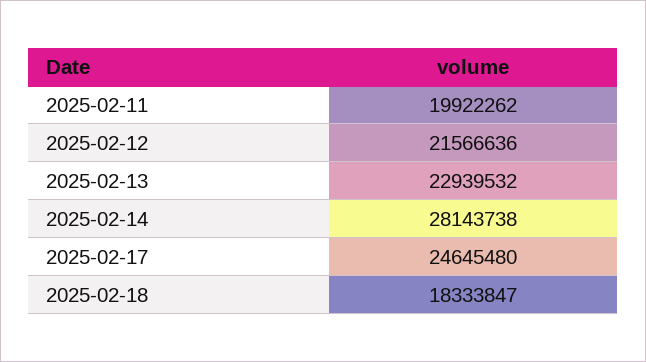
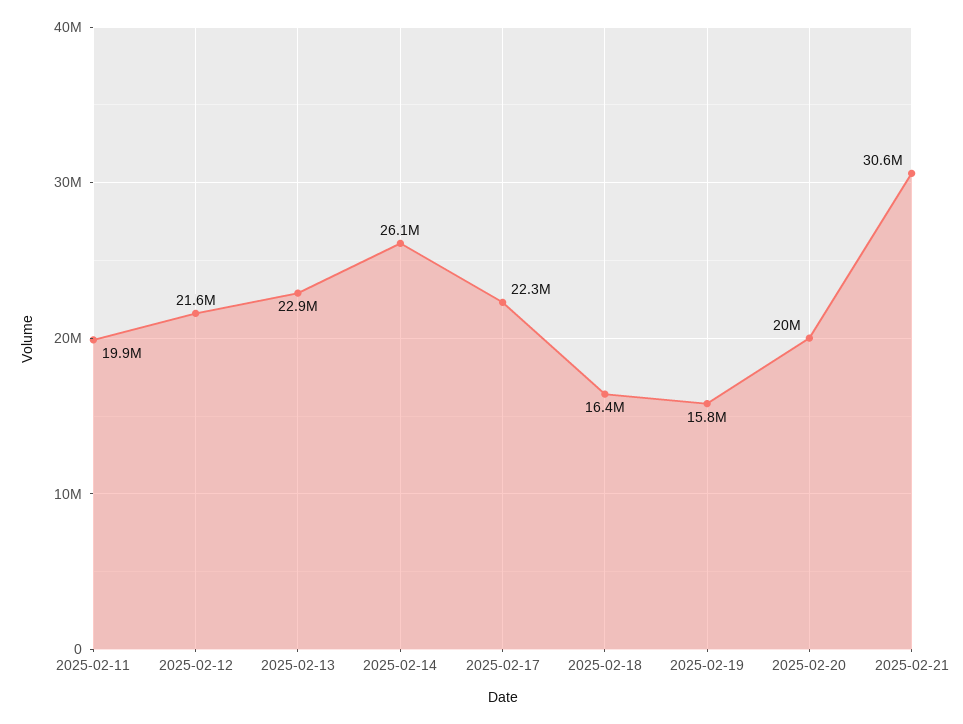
2025-02-14: 28143738 -> 26100000
2025-02-17: 24645480 -> 22300000
2025-02-18: 18333847 -> 16400000
2025-02-19: none -> 15800000
2025-02-20: none -> 20000000
2025-02-21: none -> 30600000

